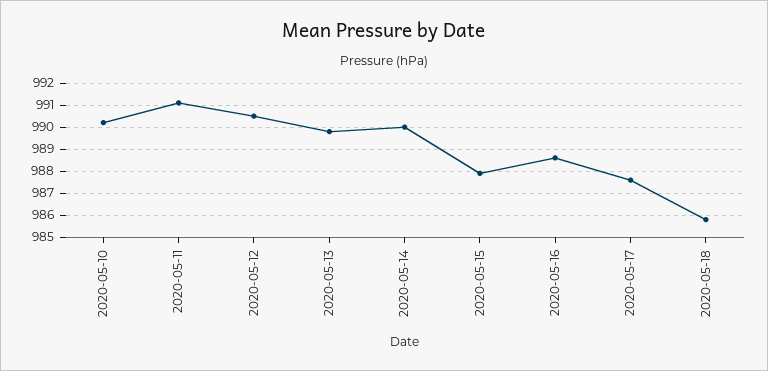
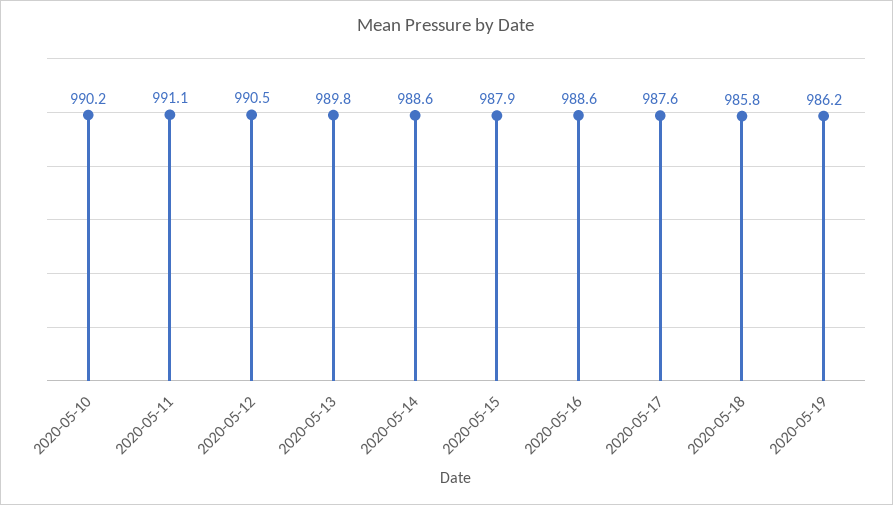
2020-05-14: 990 -> 988.6
2020-05-19: none -> 986.2

